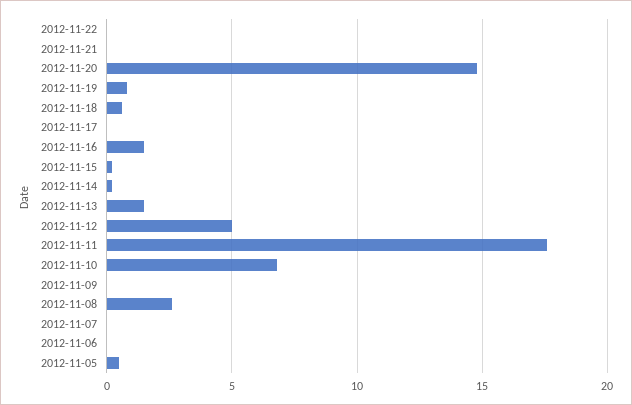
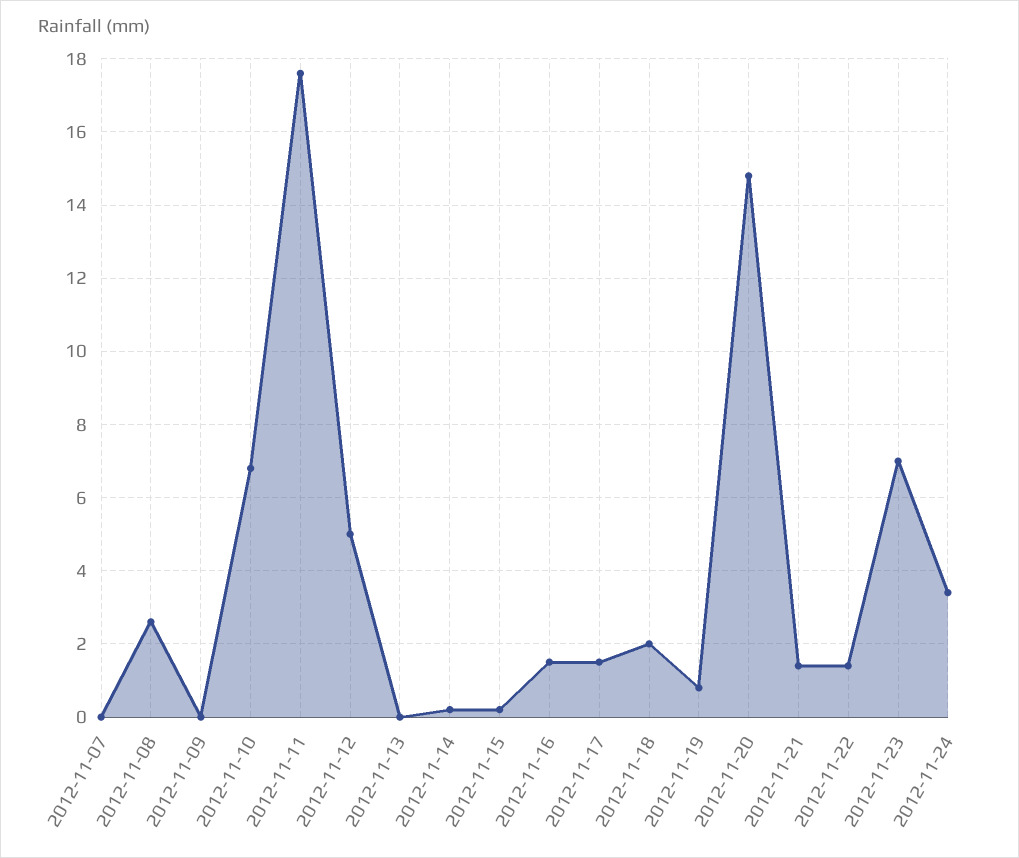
2012-11-22: 0 -> 1.5
2012-11-21: 0 -> 1.5
2012-11-18: 0.5 -> 2
2012-11-17: 0 -> 1.5
2012-11-13: 1.5 -> 0
2012-11-06: 0 -> none
2012-11-05: 0.5 -> none
2012-11-23: none -> 7
2012-11-24: none -> 3.5

